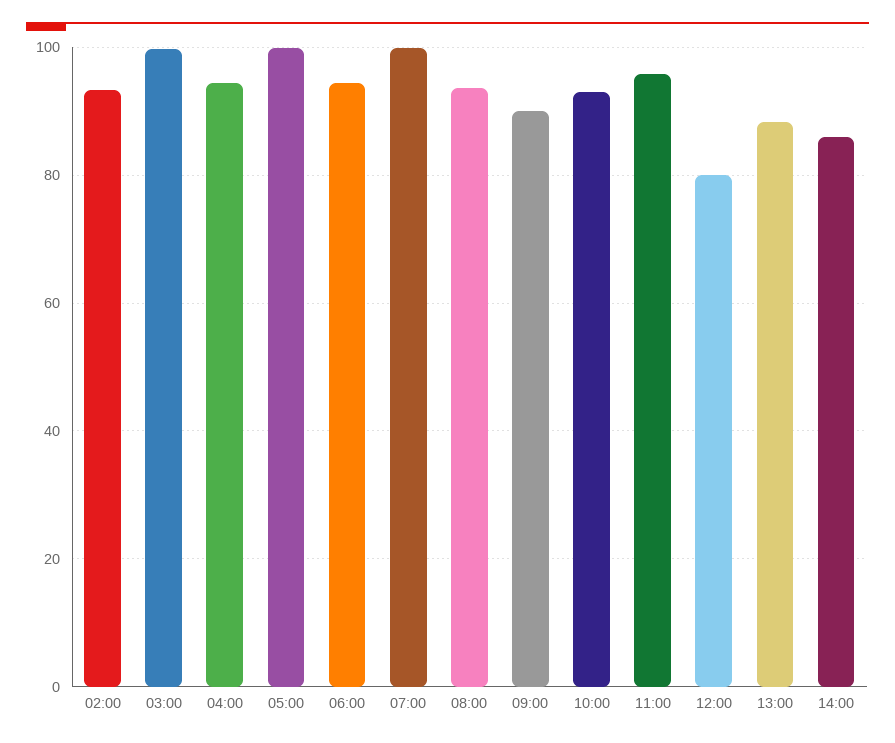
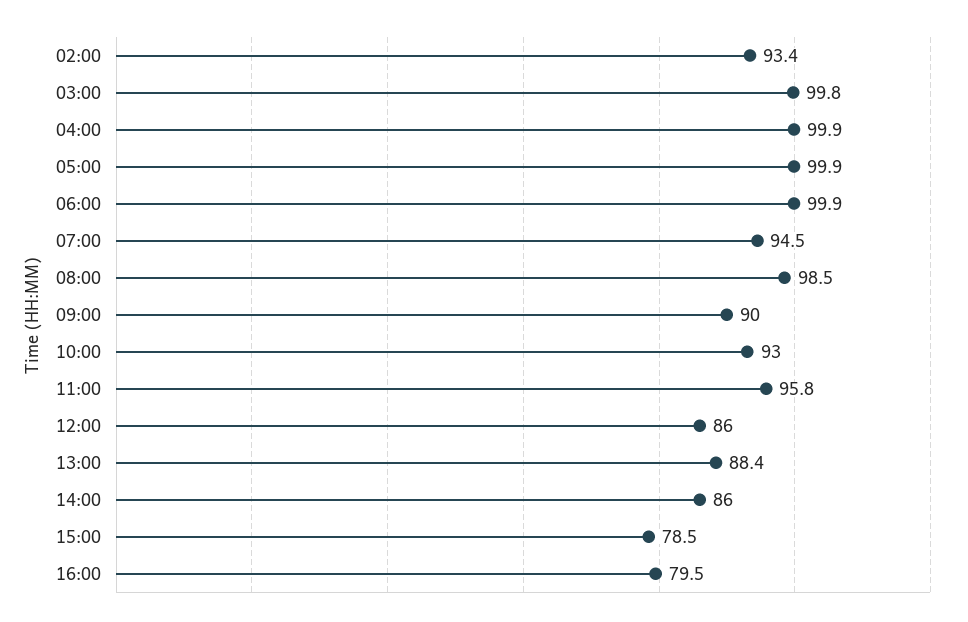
04:00: 94 -> 99.9
06:00: 94 -> 99.9
07:00: 100 -> 94.5
08:00: 94 -> 98.5
12:00: 80 -> 86
15:00: none -> 78.5
16:00: none -> 79.5

